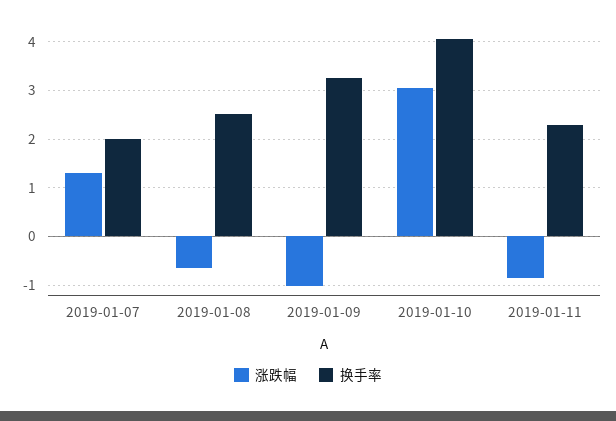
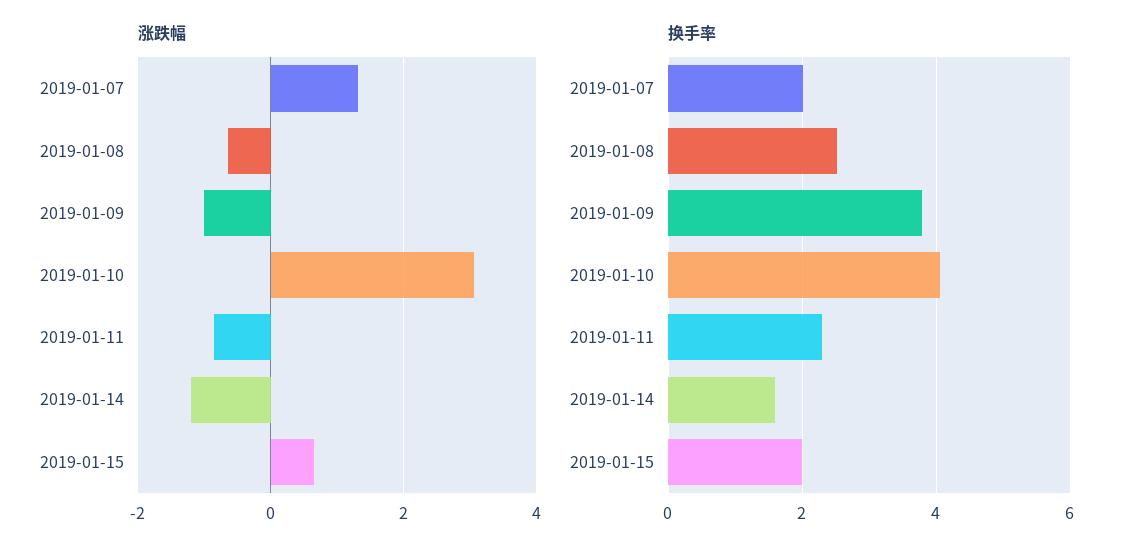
换手率, 2019-01-09: 3.2 -> 3.8
涨跌幅, 2019-01-14: none -> -1.2
涨跌幅, 2019-01-15: none -> 0.6
换手率, 2019-01-14: none -> 1.6
换手率, 2019-01-15: none -> 2

